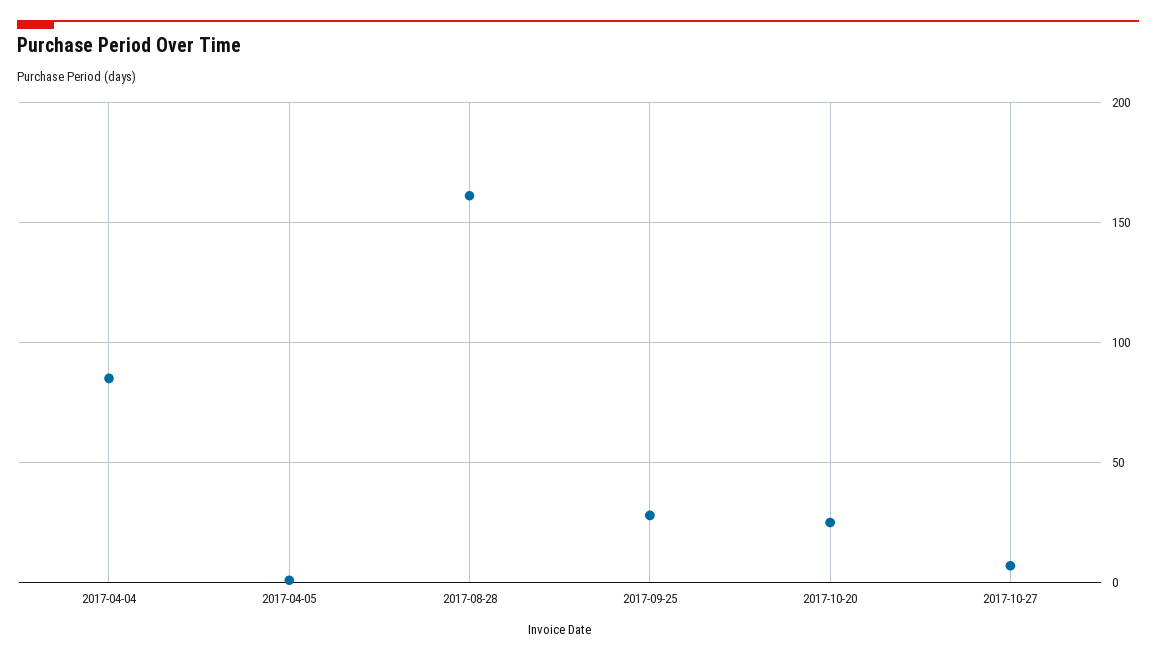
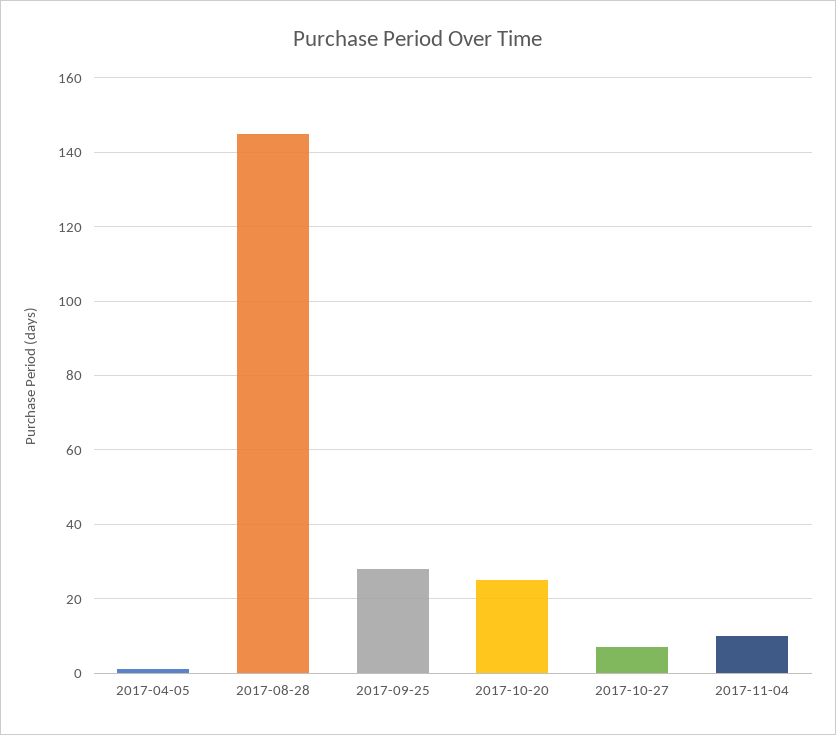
2017-04-04: 85 -> none
2017-08-28: 160 -> 145
2017-11-04: none -> 10

